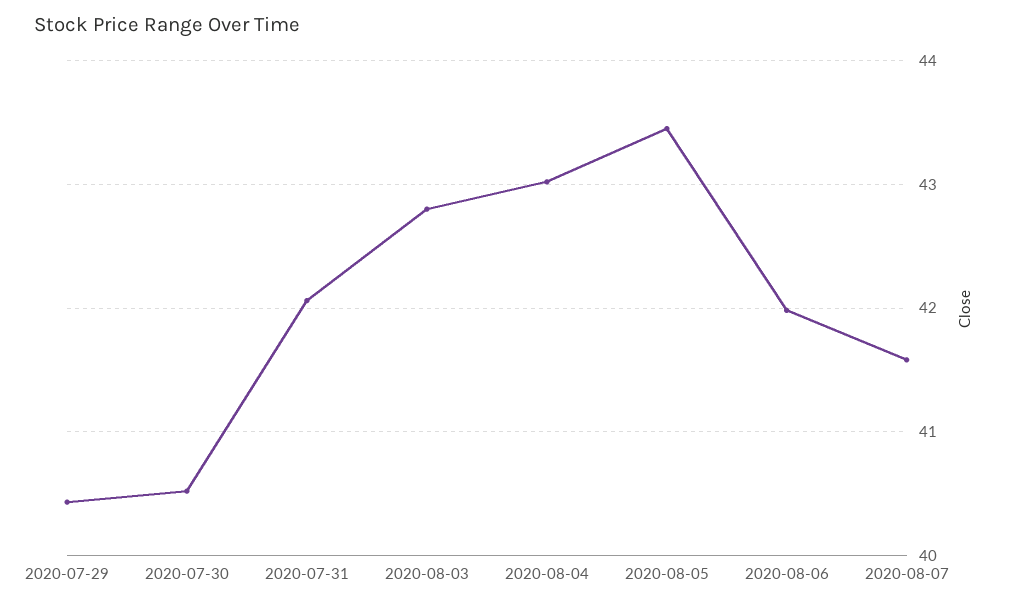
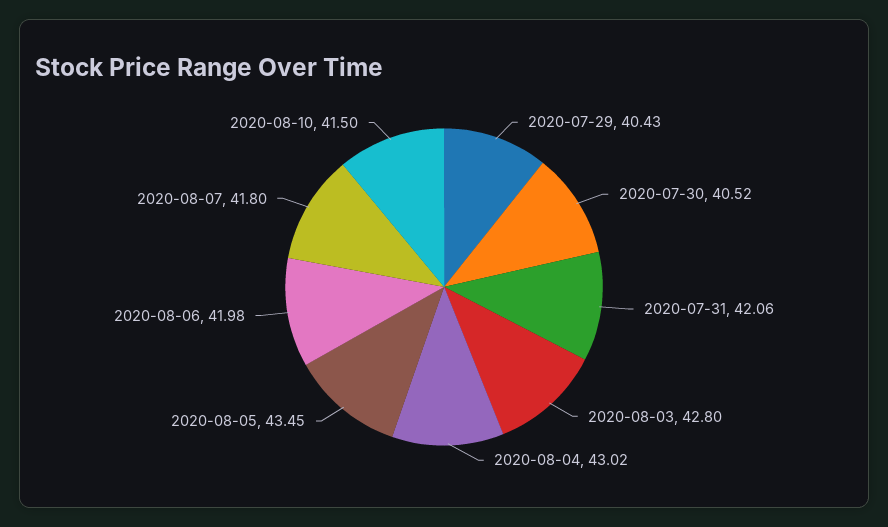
2020-08-07: 41.6 -> 41.8
2020-08-10: none -> 41.5

